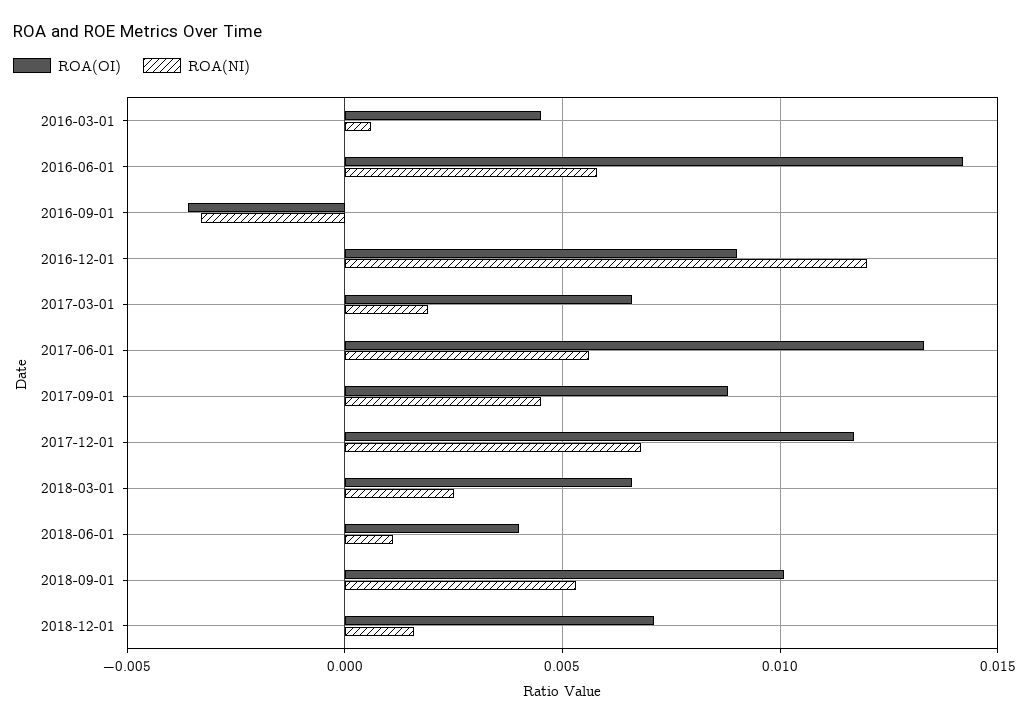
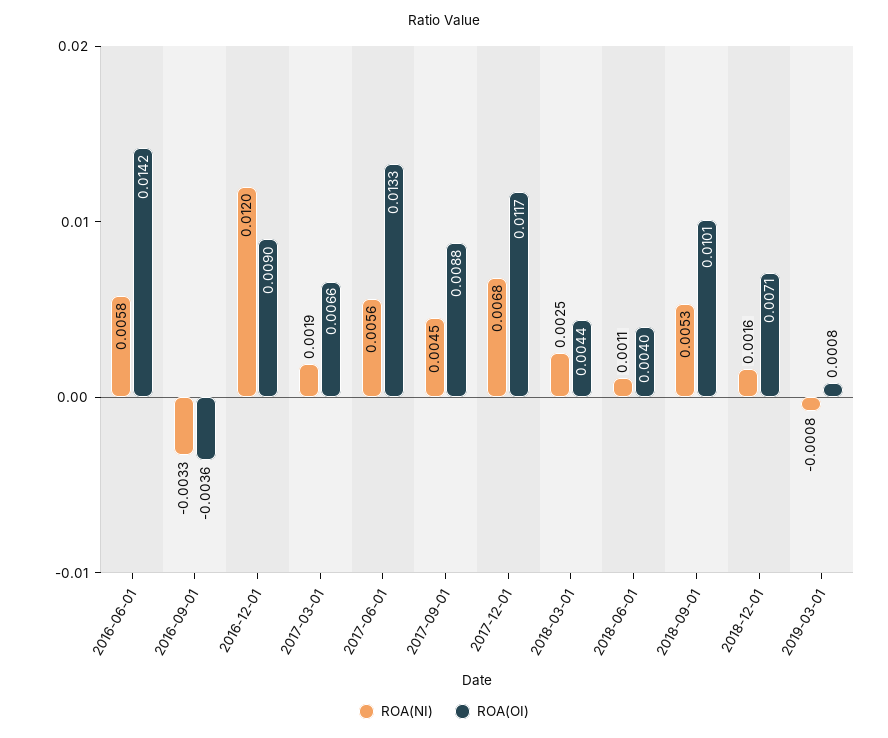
ROA(OI), 2016-03-01: 0.0045 -> none
ROA(NI), 2016-03-01: 0.0005 -> none
ROA(OI), 2018-03-01: 0.0065 -> 0.0044
ROA(NI), 2019-03-01: none -> -0.0008
ROA(OI), 2019-03-01: none -> 0.0008

